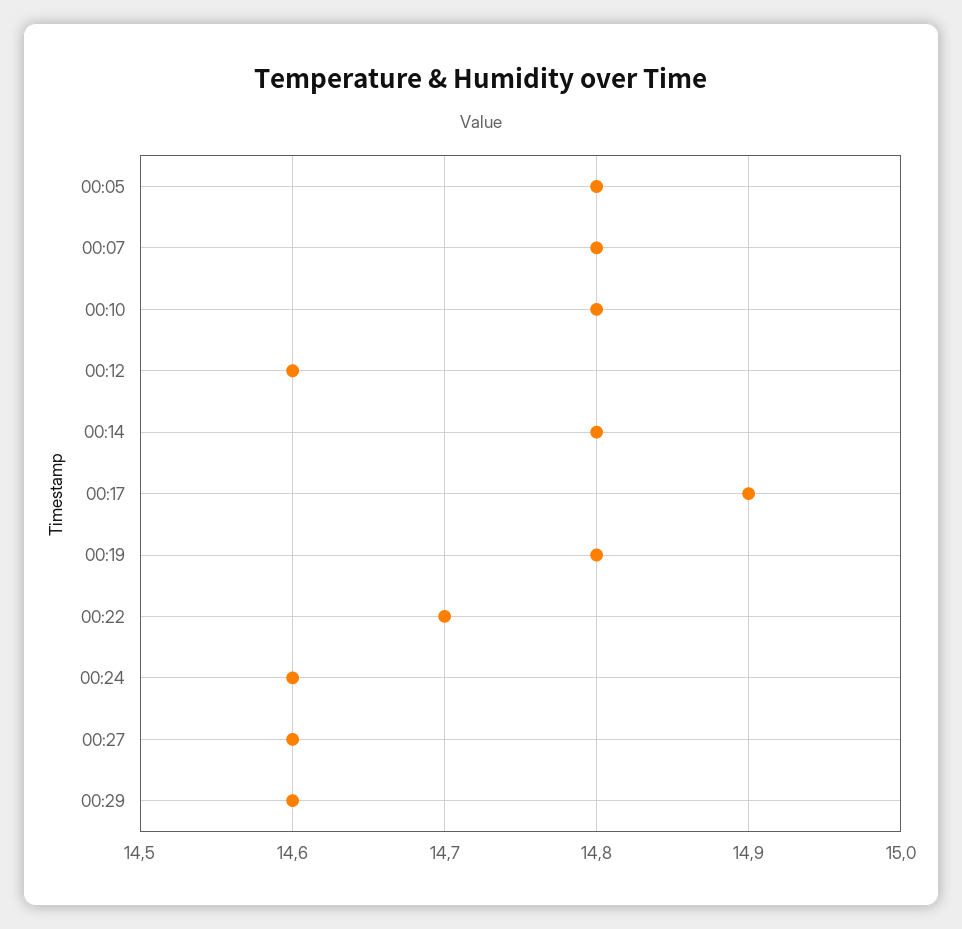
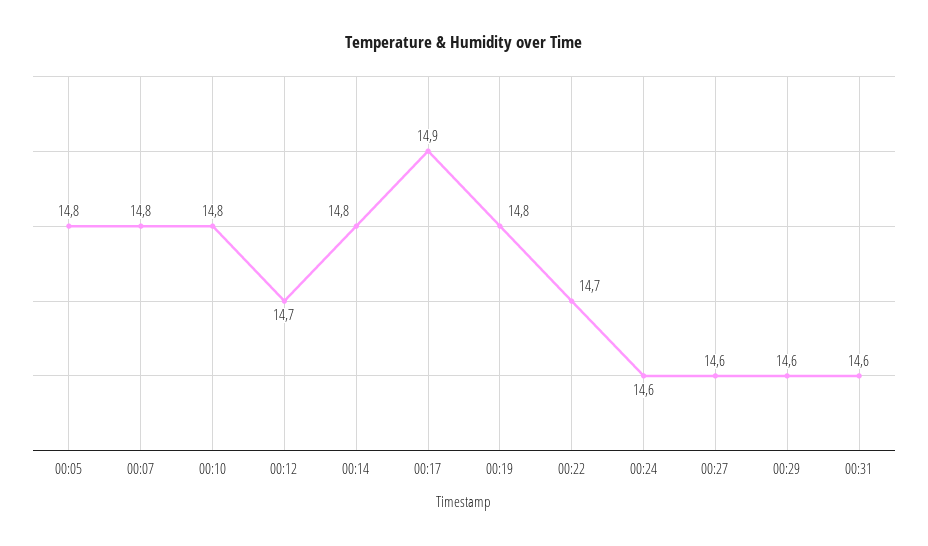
00:12: 14.6 -> 14.7
00:31: none -> 14.6

